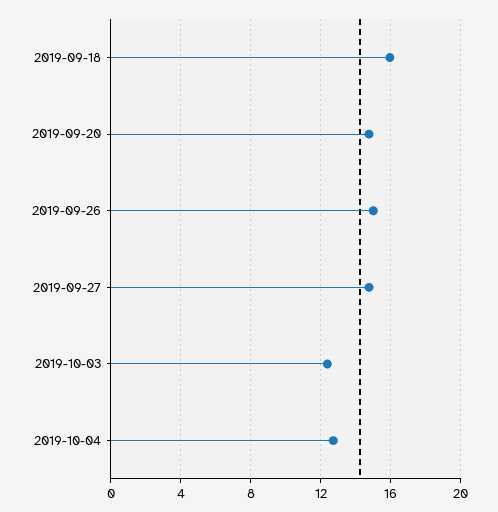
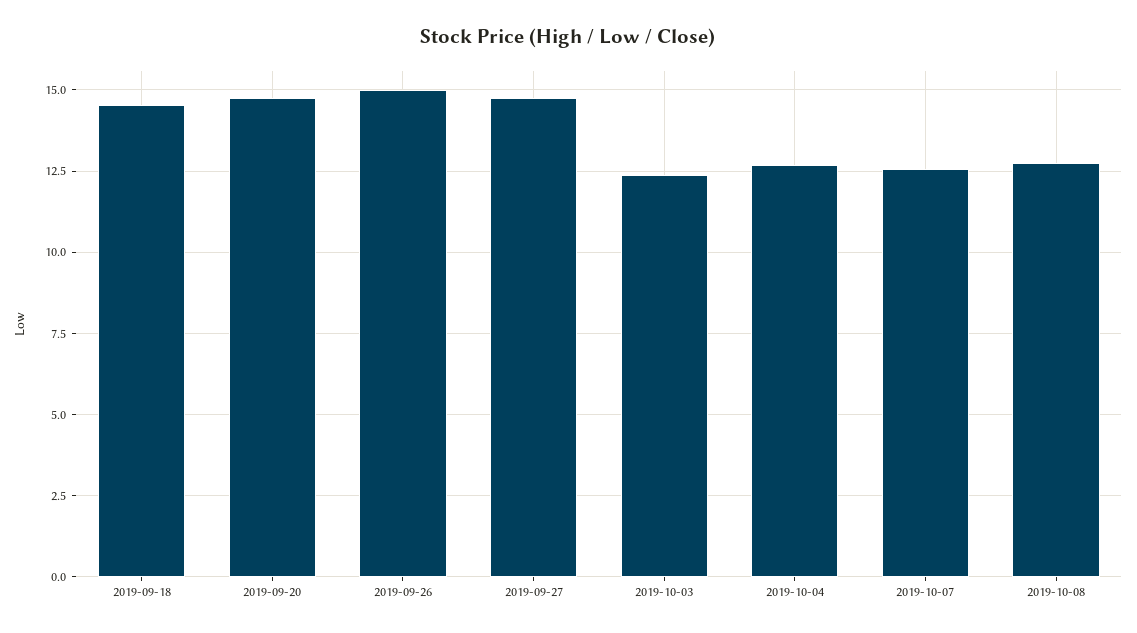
2019-09-18: 16 -> 14.5
2019-10-07: none -> 12.5
2019-10-08: none -> 12.75

